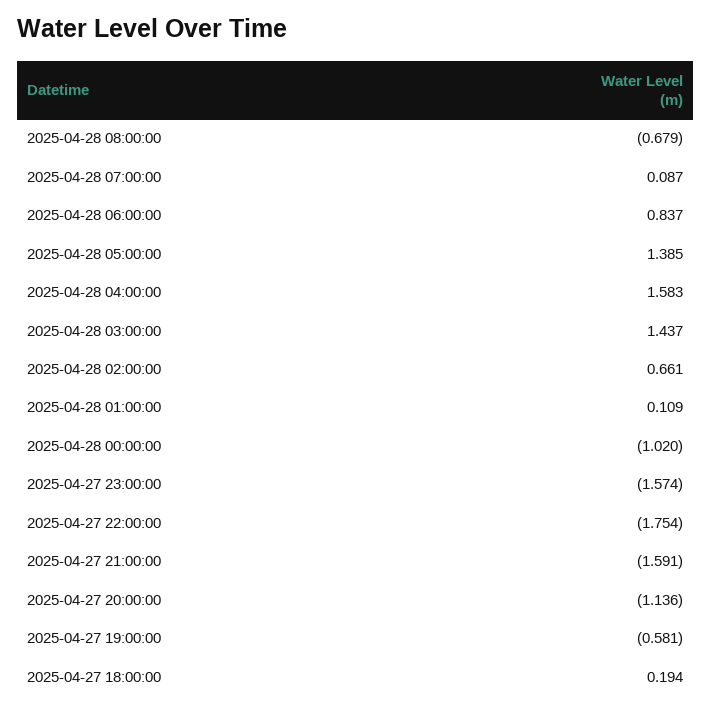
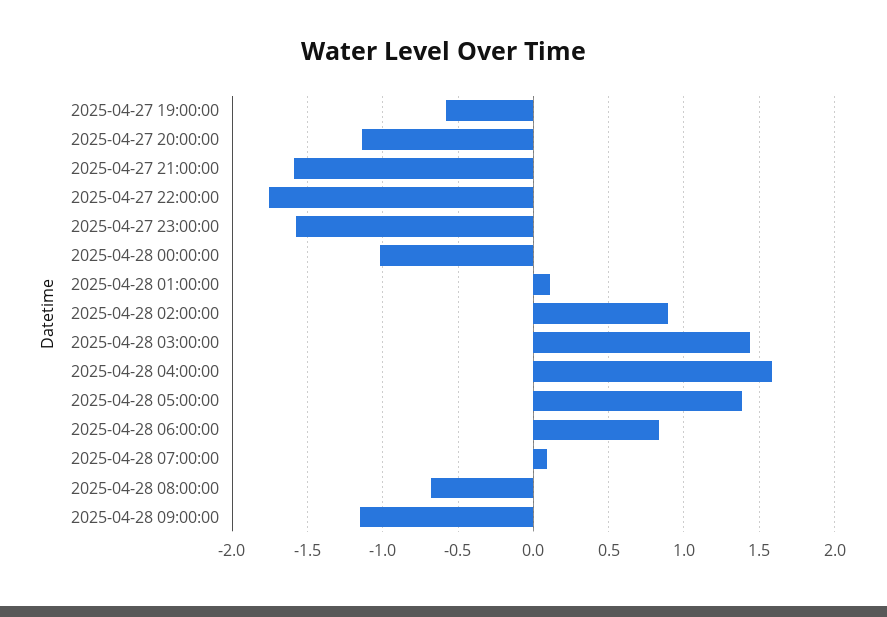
2025-04-28 02:00:00: 0.661 -> 0.9
2025-04-27 18:00:00: 0.194 -> none
2025-04-28 09:00:00: none -> -1.15

